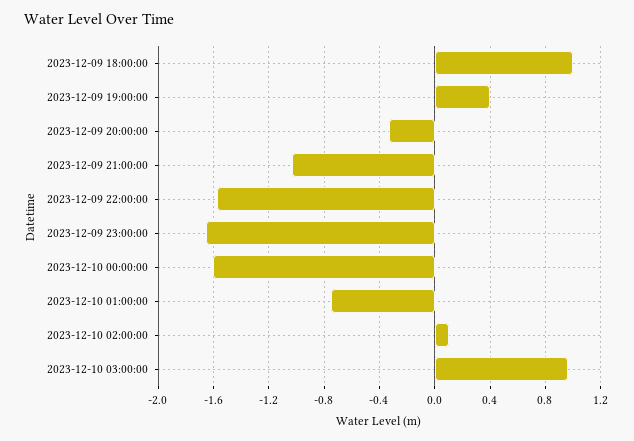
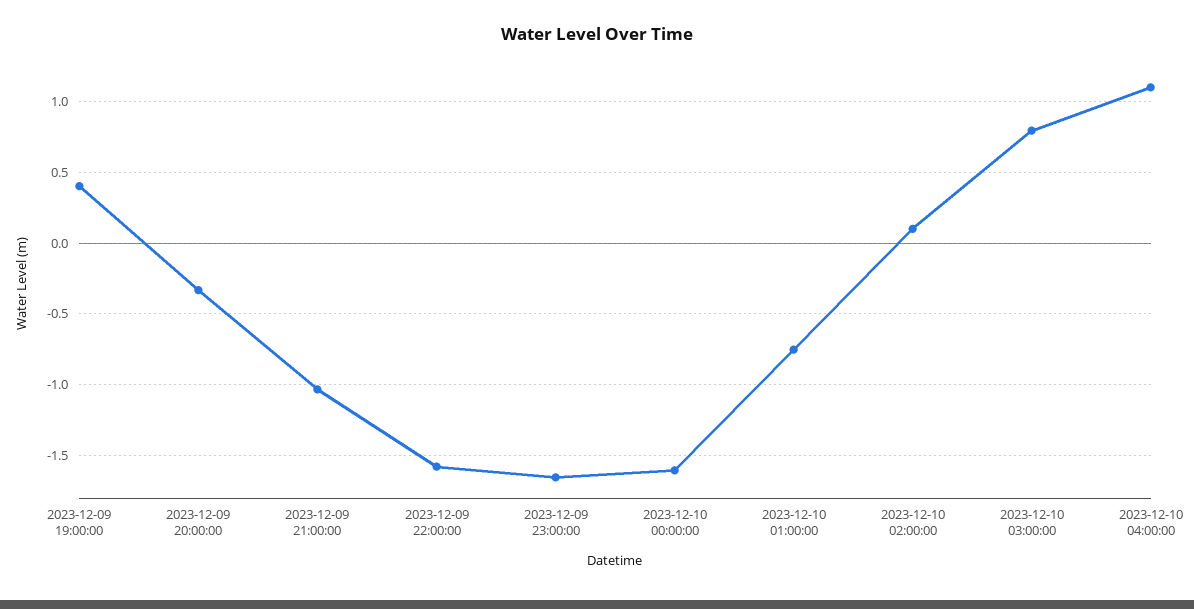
2023-12-09 18:00:00: 1 -> none
2023-12-10 03:00:00: 0.95 -> 0.8
2023-12-10 04:00:00: none -> 1.1

